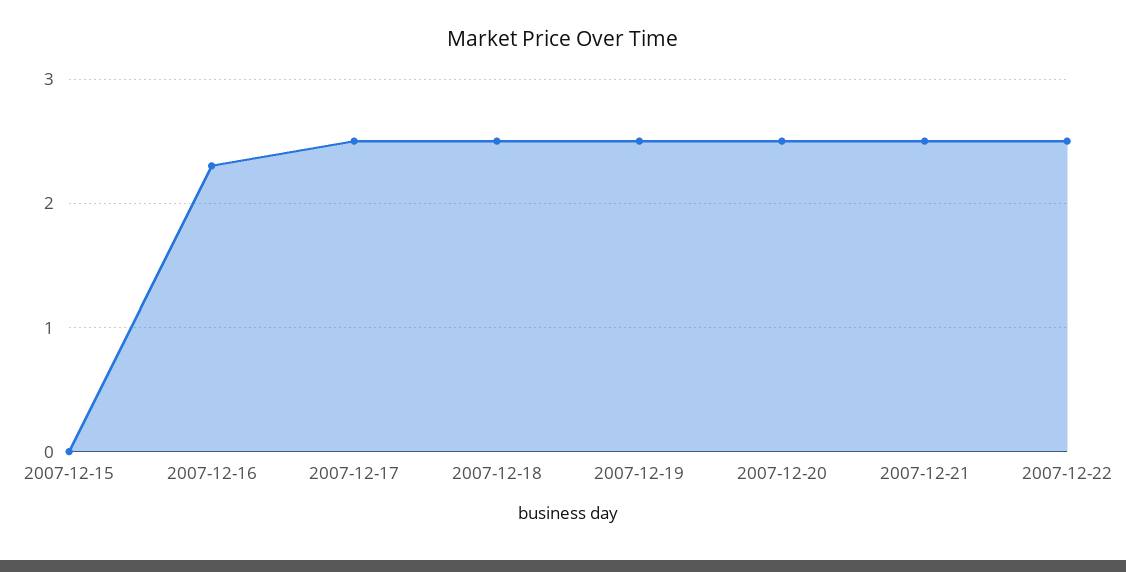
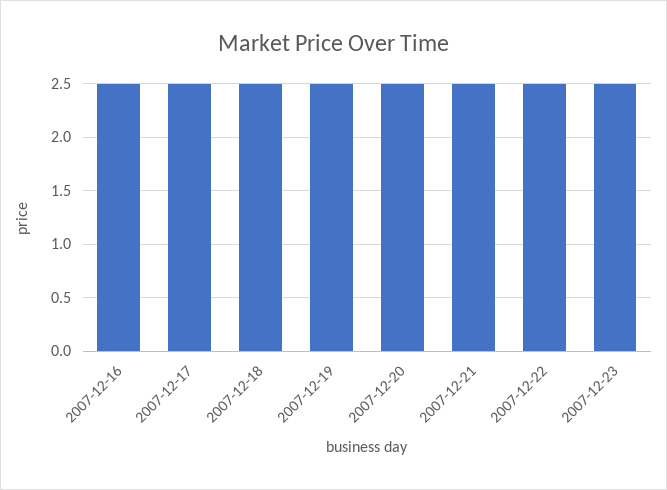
2007-12-15: 0 -> none
2007-12-16: 2.3 -> 2.5
2007-12-23: none -> 2.5

